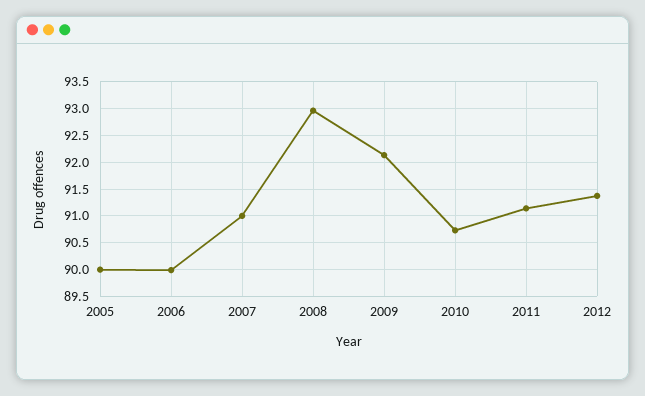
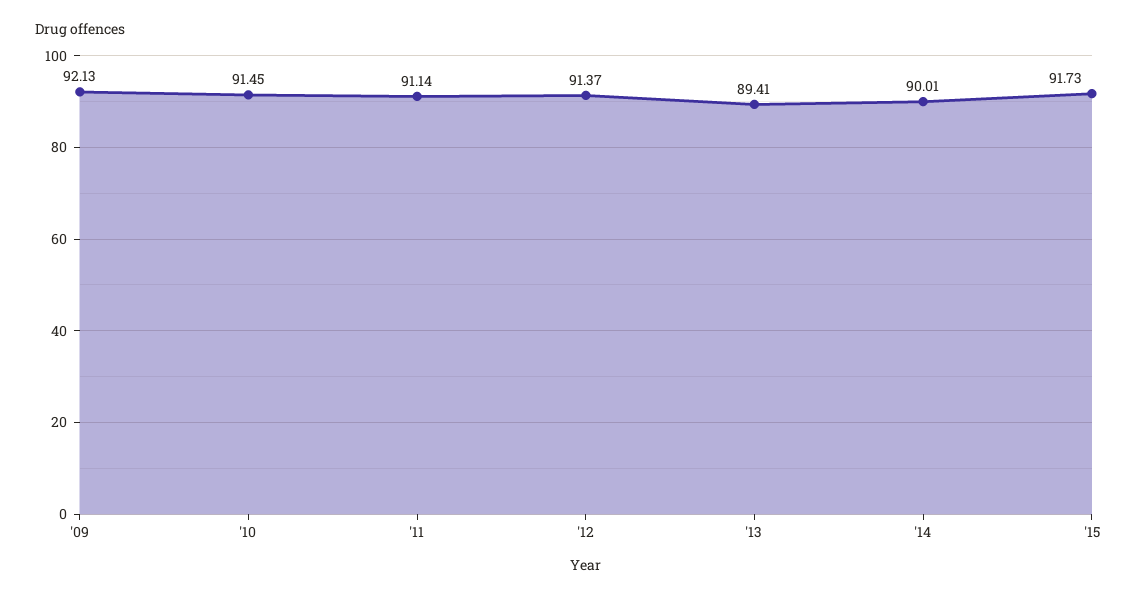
2005: 90 -> none
2006: 90 -> none
2007: 91 -> none
2008: 93 -> none
2010: 90.75 -> 91.45
'13: none -> 89.41
'14: none -> 90.01
'15: none -> 91.73

